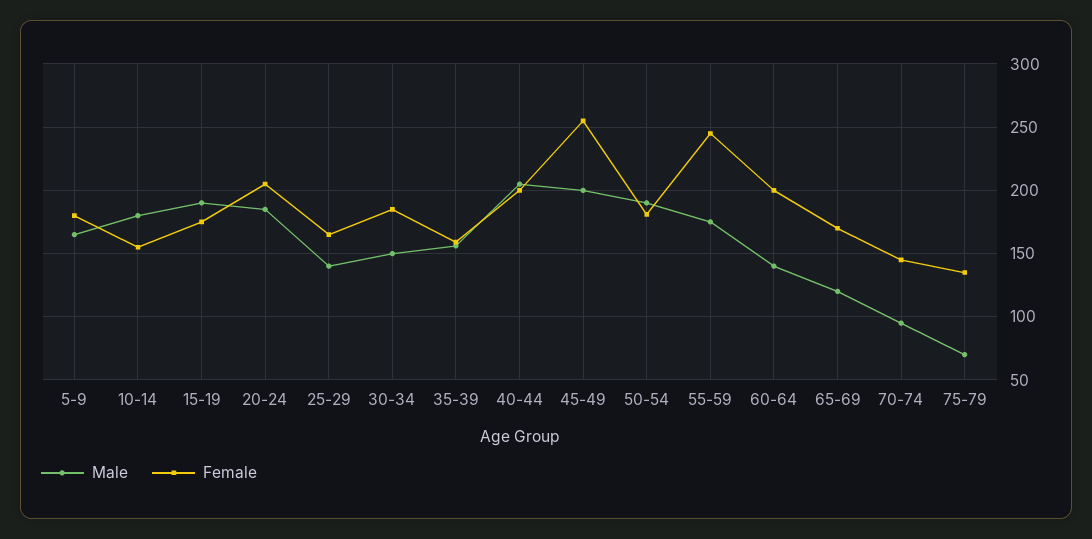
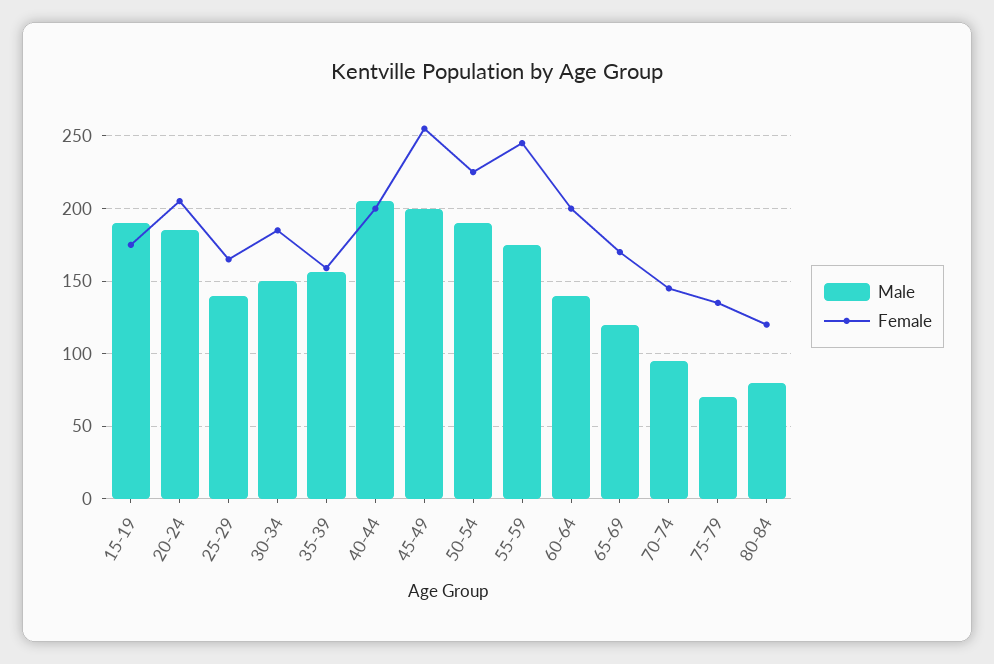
Male, 5-9: 165 -> none
Female, 5-9: 180 -> none
Male, 10-14: 180 -> none
Female, 10-14: 155 -> none
Female, 50-54: 180 -> 225
Male, 80-84: none -> 80
Female, 80-84: none -> 120

